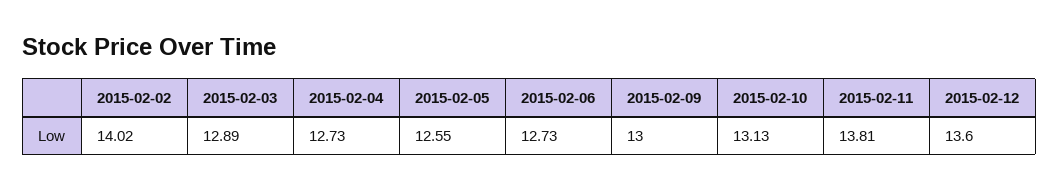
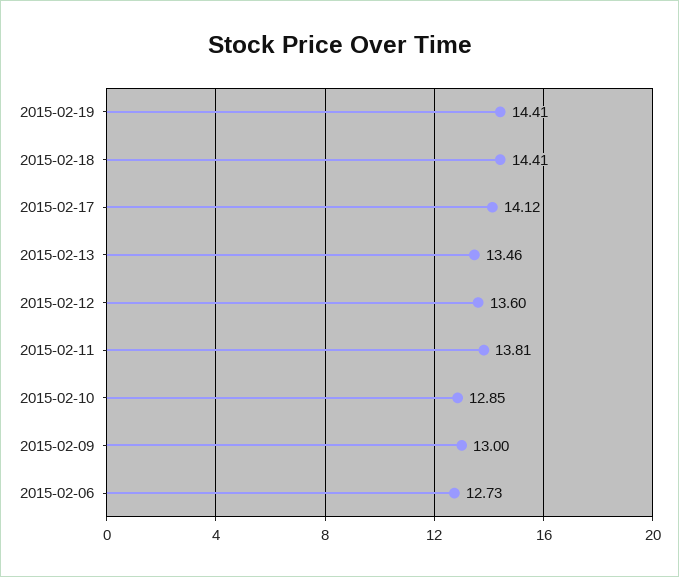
2015-02-02: 14.02 -> none
2015-02-03: 12.89 -> none
2015-02-04: 12.73 -> none
2015-02-05: 12.55 -> none
2015-02-10: 13.13 -> 12.85
2015-02-19: none -> 14.41
2015-02-18: none -> 14.41
2015-02-17: none -> 14.12
2015-02-13: none -> 13.46

